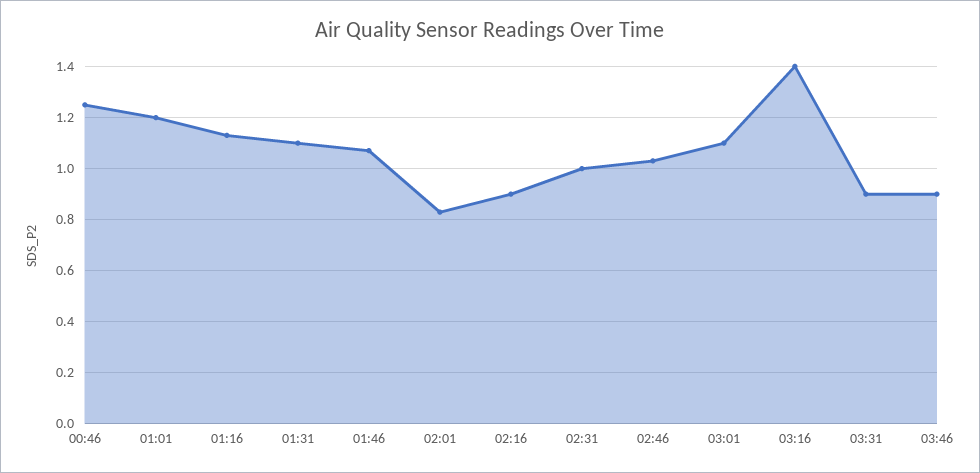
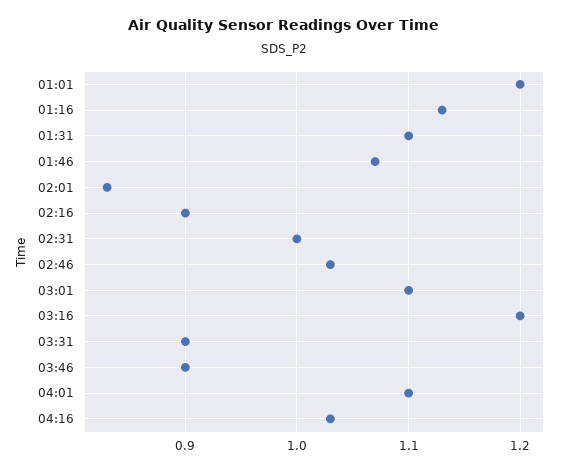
00:46: 1.25 -> none
03:16: 1.4 -> 1.2
04:01: none -> 1.1
04:16: none -> 1.03

